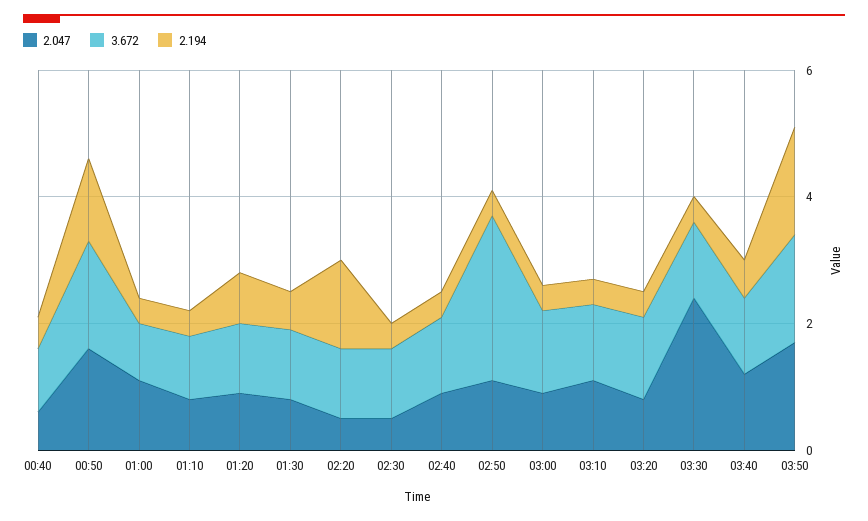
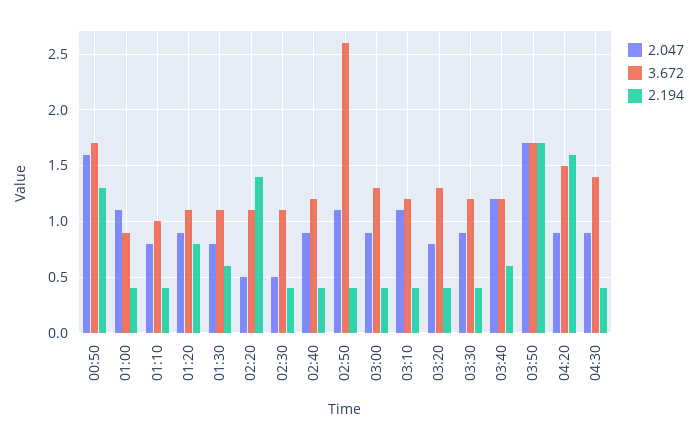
2.047, 00:40: 0.5 -> none
3.672, 00:40: 1 -> none
2.194, 00:40: 0.5 -> none
2.047, 03:30: 2.5 -> 0.9
2.047, 04:20: none -> 0.9
3.672, 04:20: none -> 1.5
2.194, 04:20: none -> 1.6
2.047, 04:30: none -> 0.9
3.672, 04:30: none -> 1.4
2.194, 04:30: none -> 0.4

